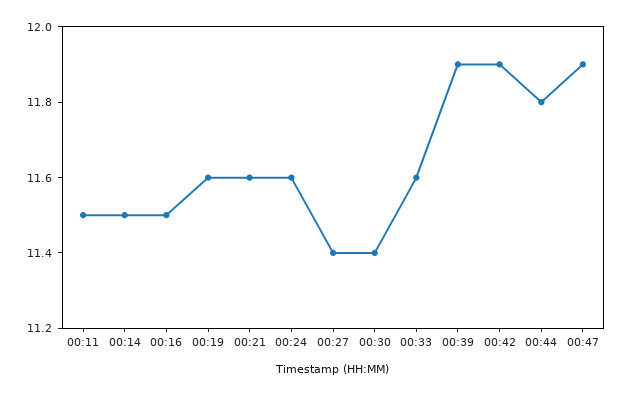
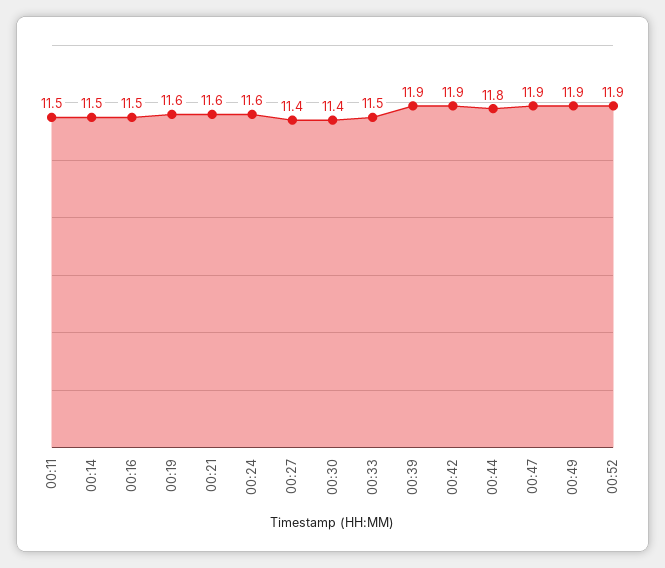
00:33: 11.6 -> 11.5
00:49: none -> 11.9
00:52: none -> 11.9

